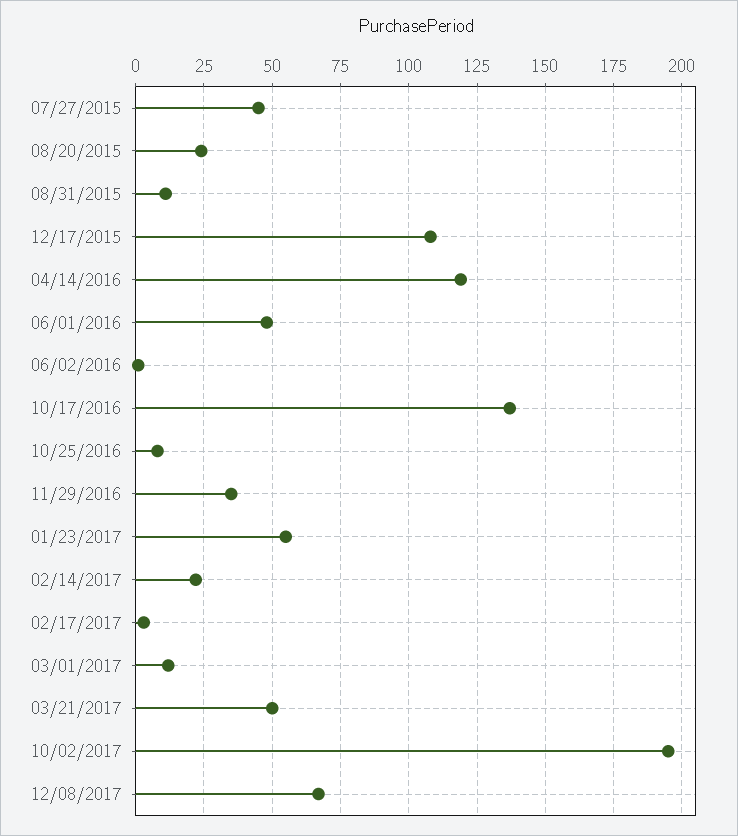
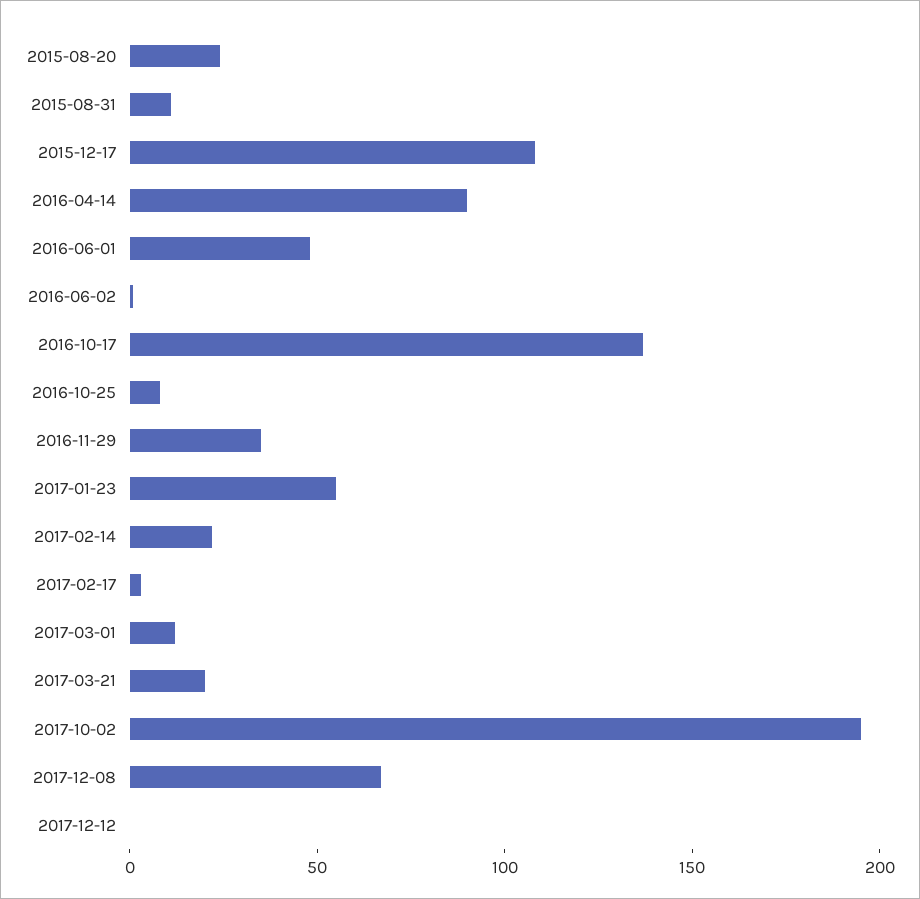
07/27/2015: 45 -> none
04/14/2016: 120 -> 90
03/21/2017: 50 -> 20
2017-12-12: none -> 0

